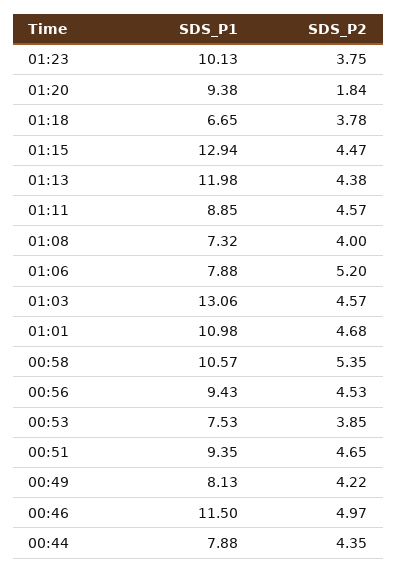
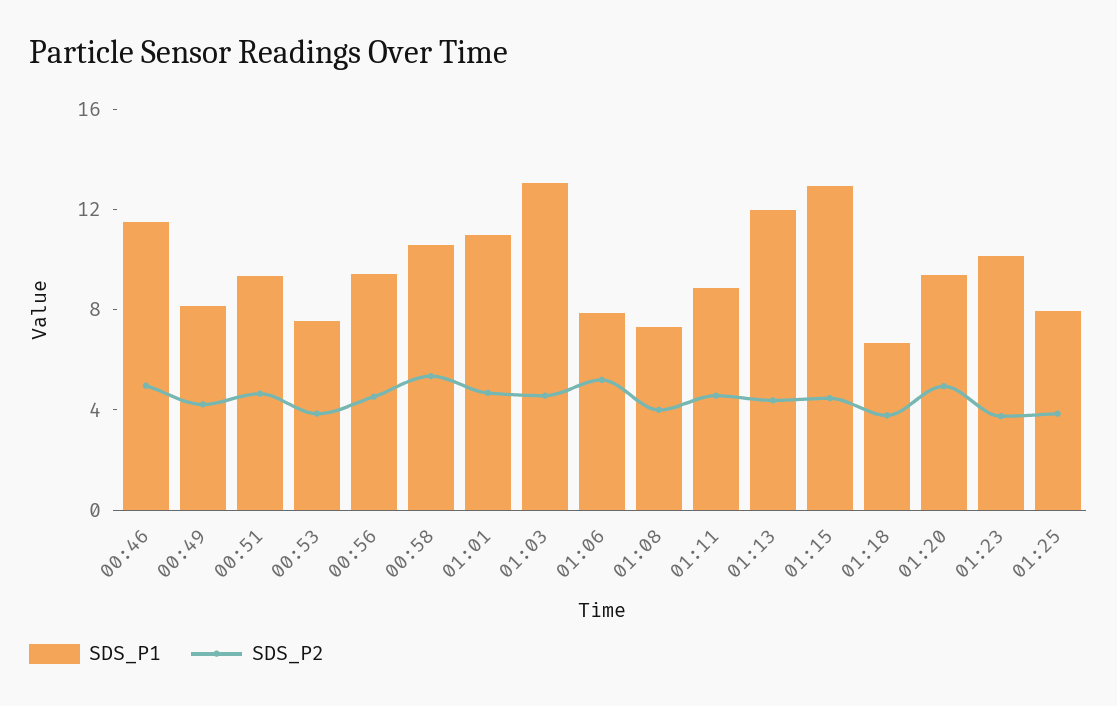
SDS_P2, 01:20: 1.84 -> 5
SDS_P1, 00:44: 7.88 -> none
SDS_P2, 00:44: 4.35 -> none
SDS_P1, 01:25: none -> 8
SDS_P2, 01:25: none -> 4

